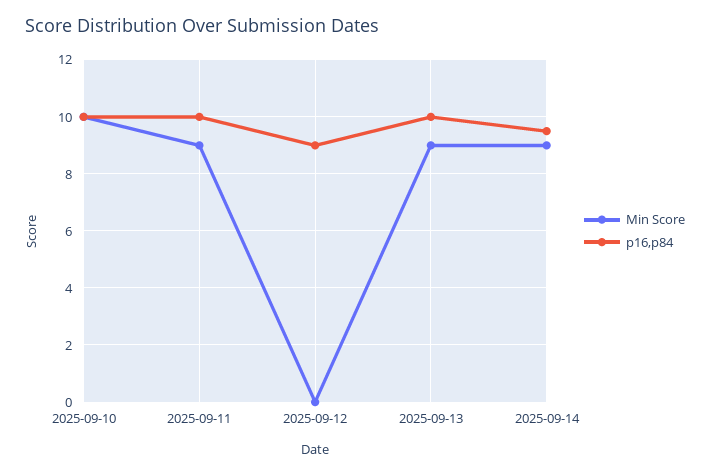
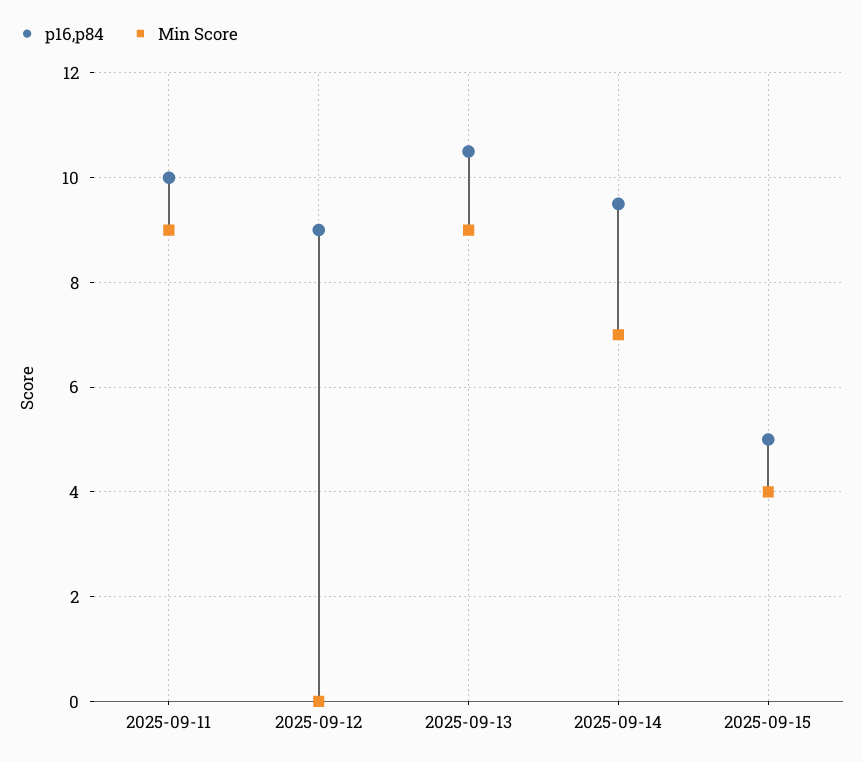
Min Score, 2025-09-10: 10 -> none
p16,p84, 2025-09-10: 10 -> none
p16,p84, 2025-09-13: 10 -> 10.5
Min Score, 2025-09-14: 9 -> 7
p16,p84, 2025-09-15: none -> 5
Min Score, 2025-09-15: none -> 4

